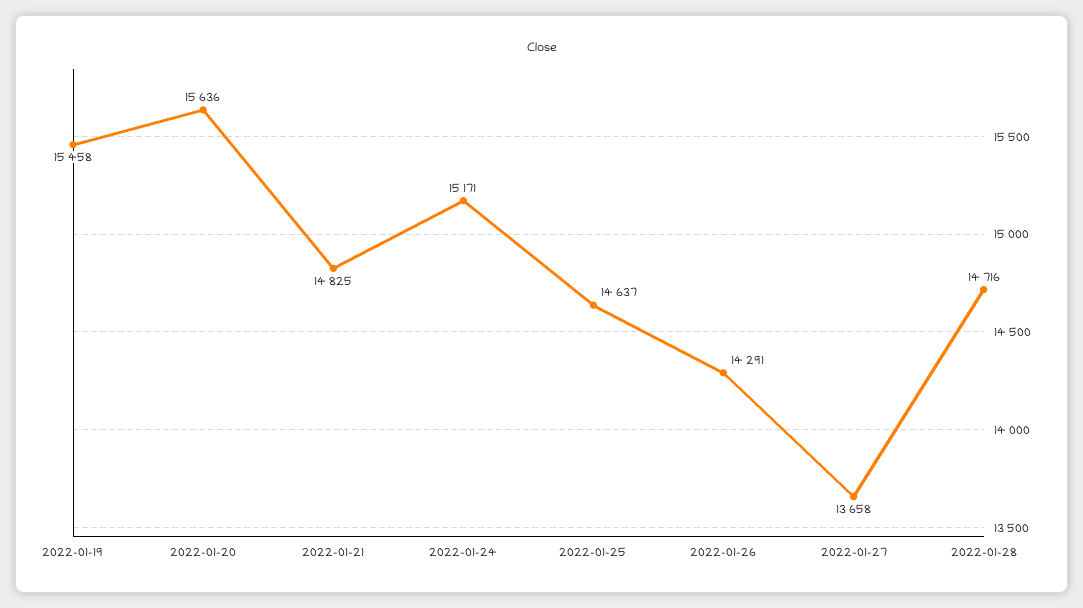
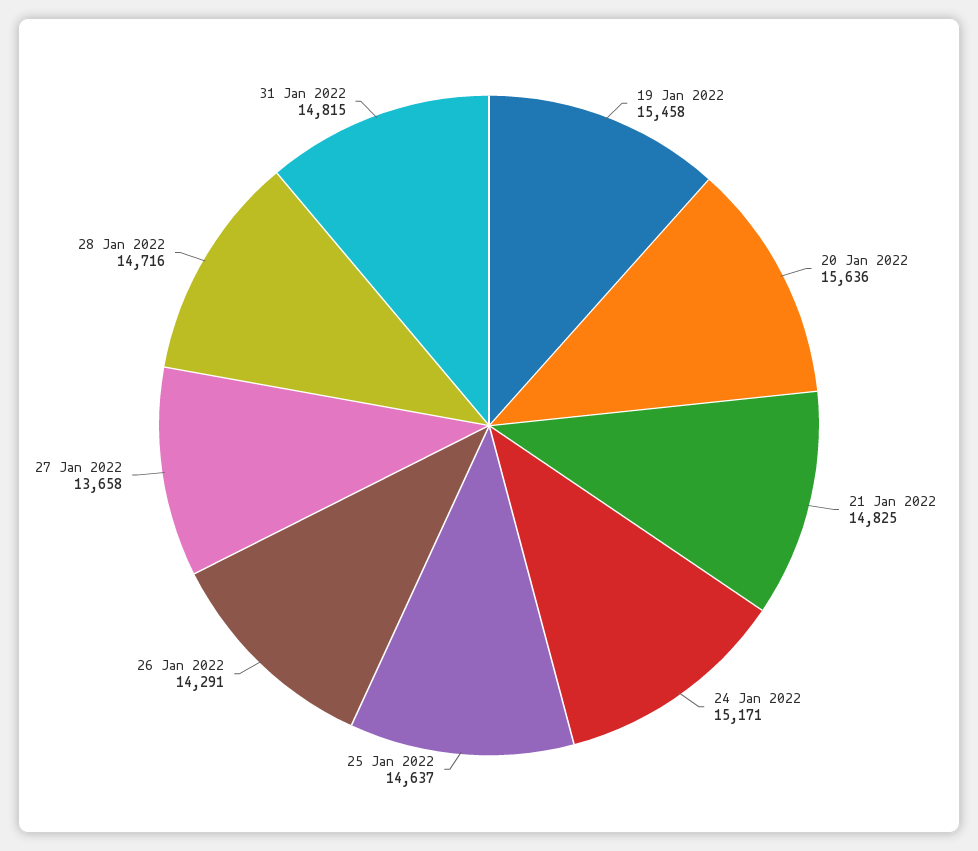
31 Jan 2022: none -> 14815

